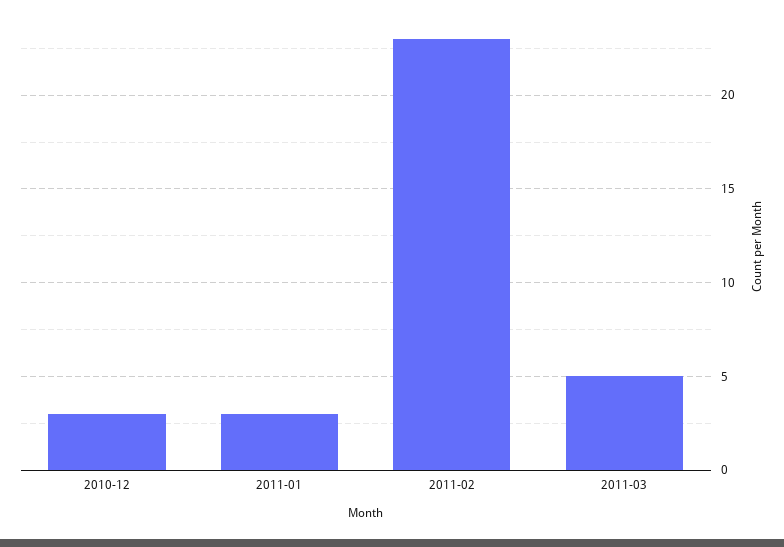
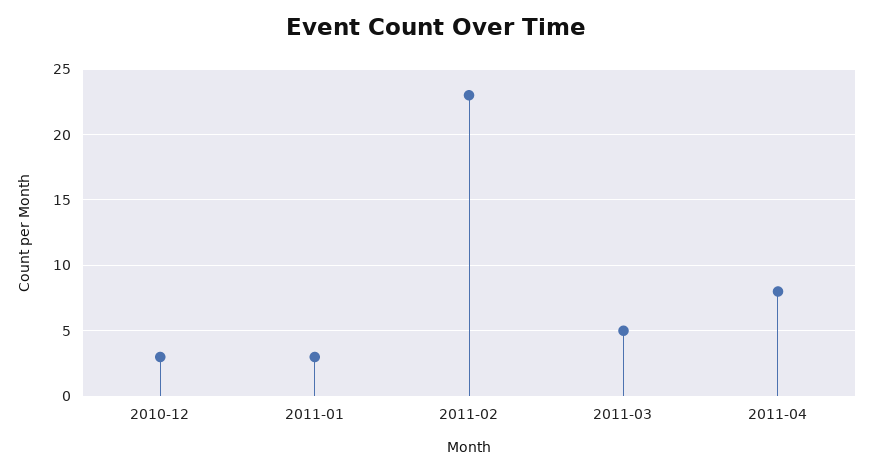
2011-04: none -> 8

